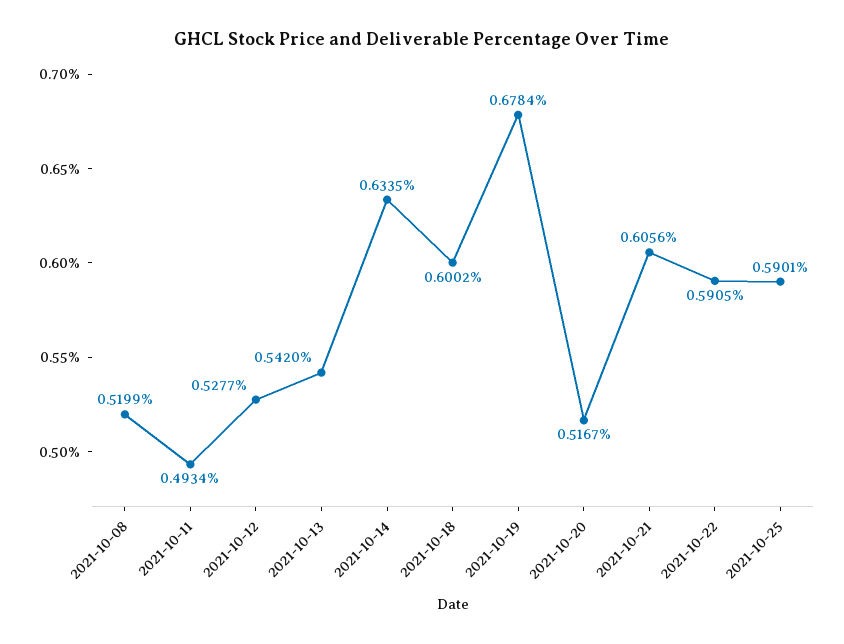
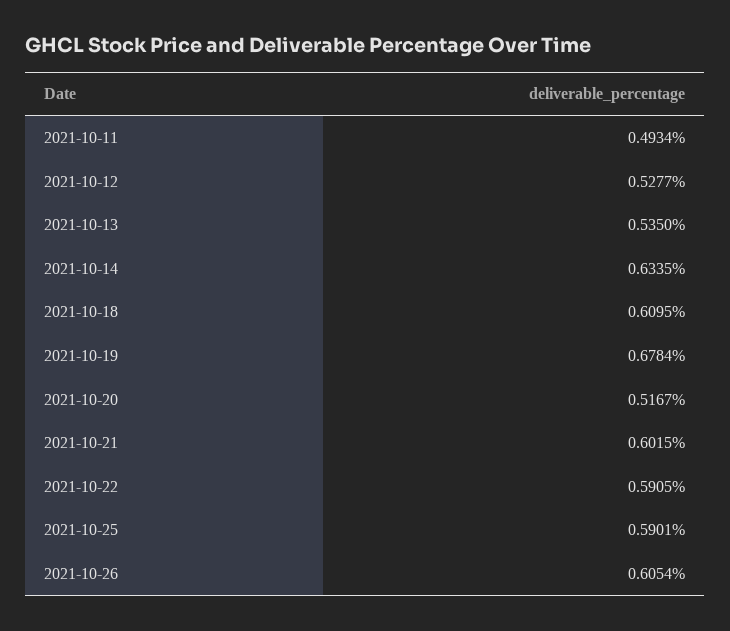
2021-10-08: 0.5199 -> none
2021-10-13: 0.542 -> 0.535
2021-10-18: 0.6002 -> 0.6095
2021-10-21: 0.6056 -> 0.6015
2021-10-26: none -> 0.6054

